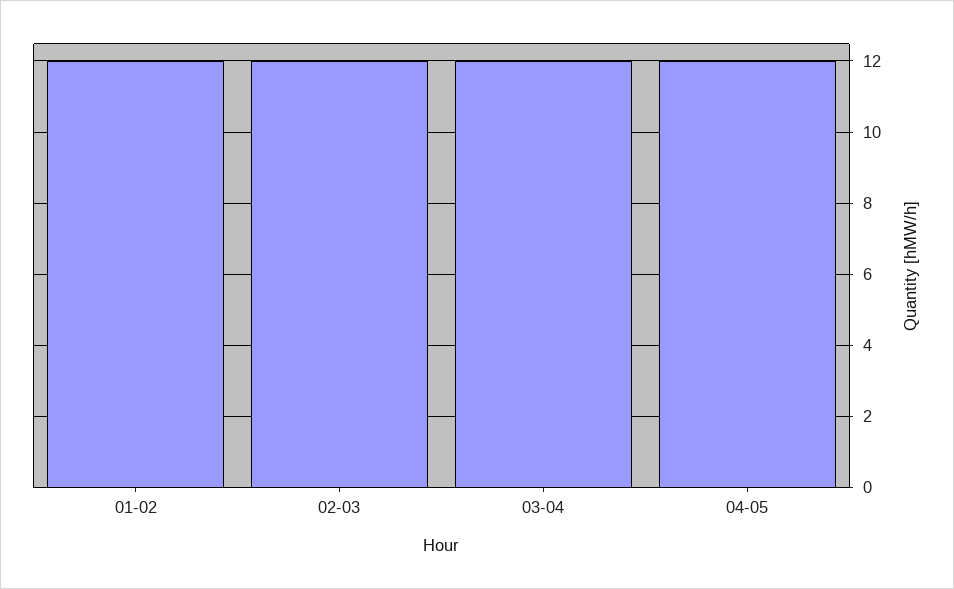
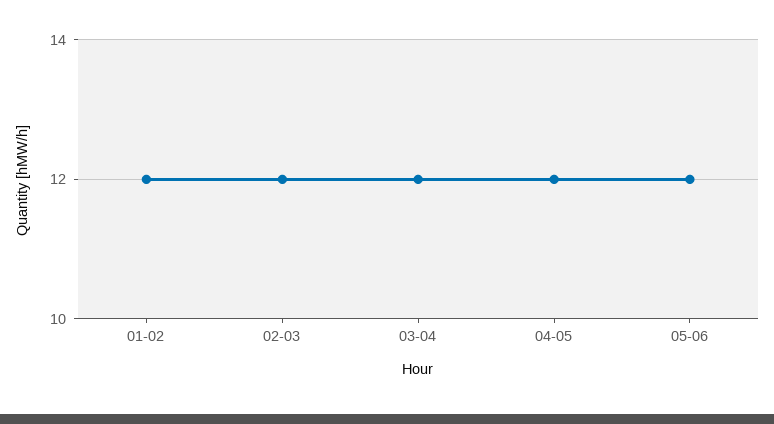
05-06: none -> 12

